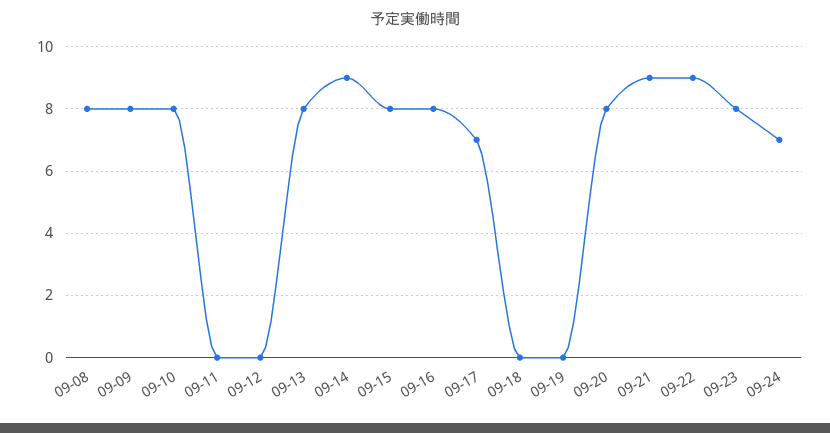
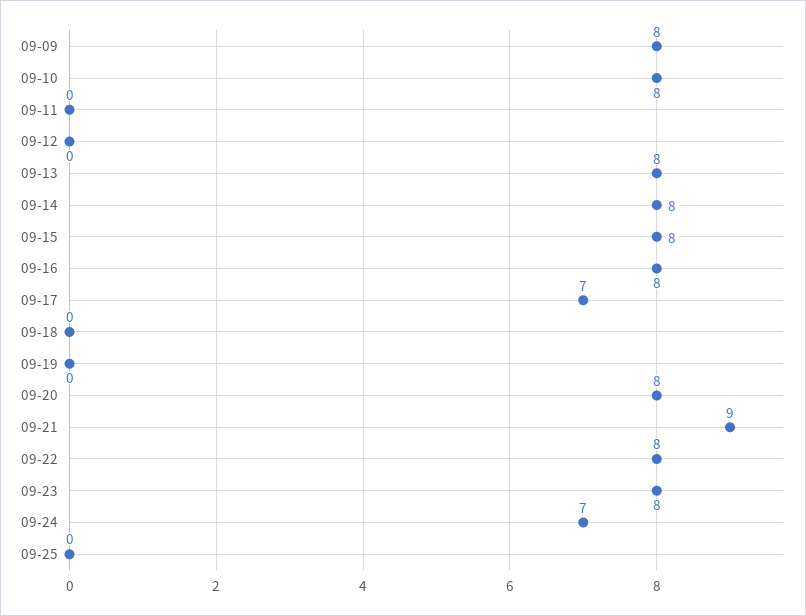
09-08: 8 -> none
09-14: 9 -> 8
09-22: 9 -> 8
09-25: none -> 0

